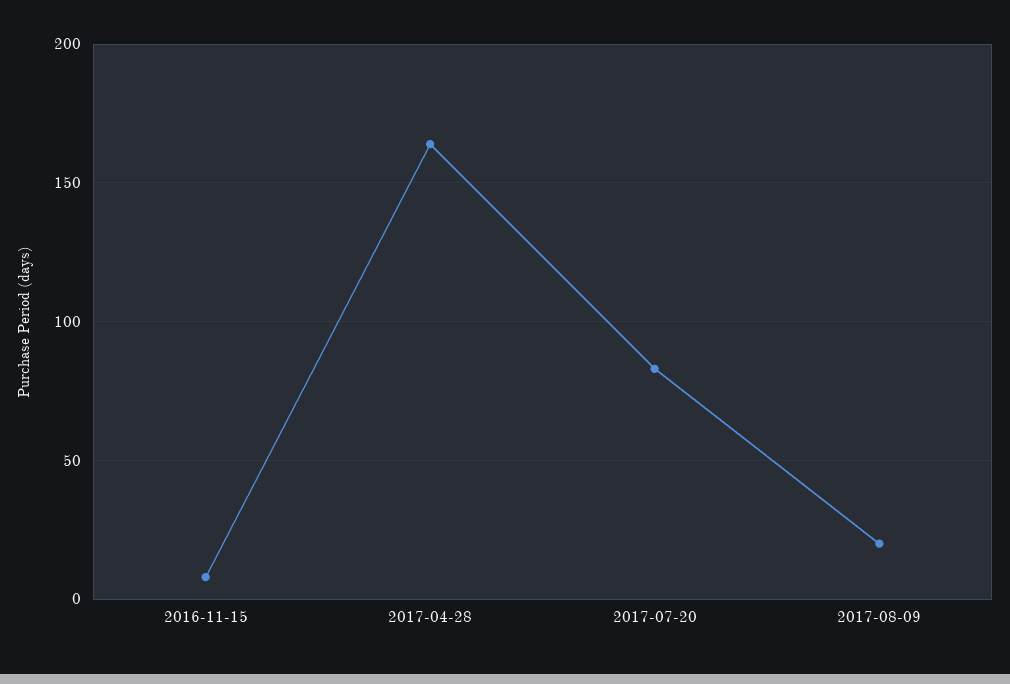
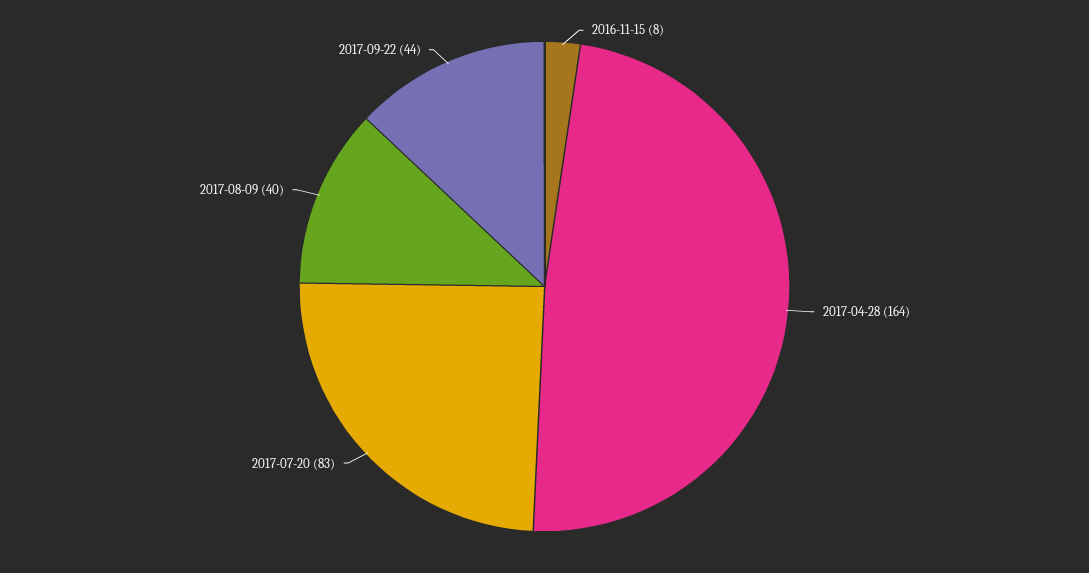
2017-08-09: 20 -> 40
2017-09-22: none -> 44

